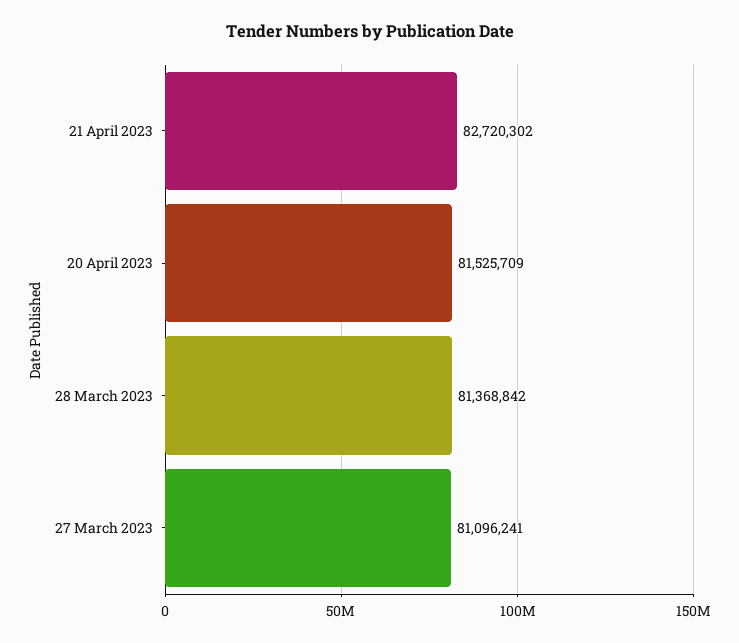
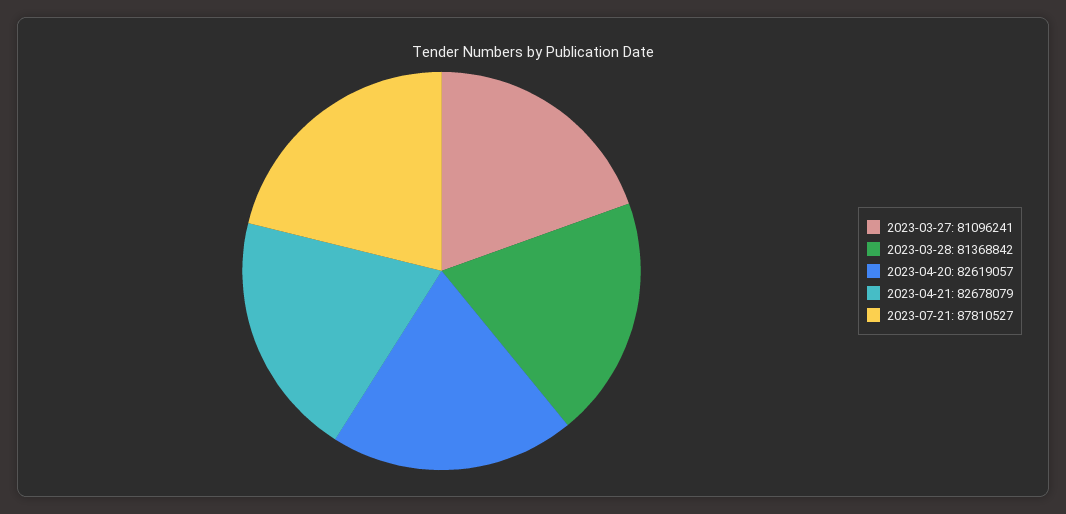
21 April 2023: 82720302 -> 82678079
20 April 2023: 81525709 -> 82619057
2023-07-21: none -> 87810527

